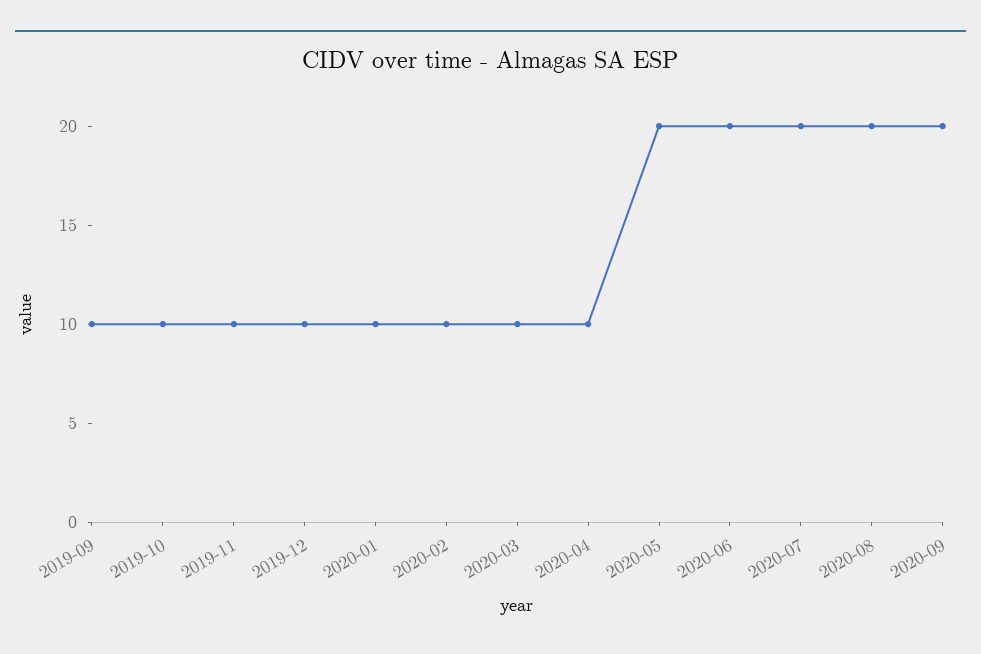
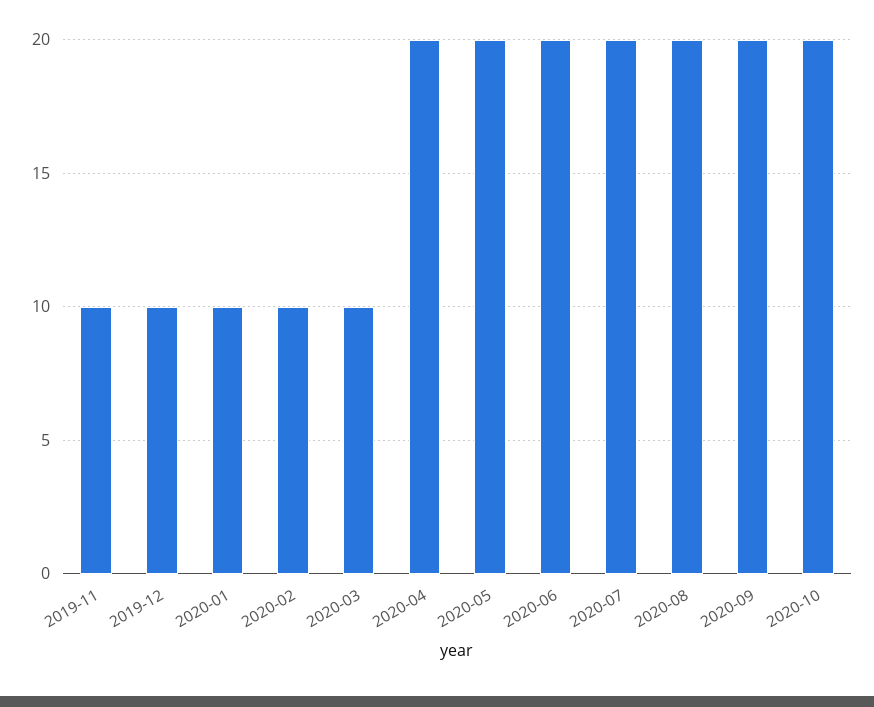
2019-09: 10 -> none
2019-10: 10 -> none
2020-04: 10 -> 20
2020-10: none -> 20

